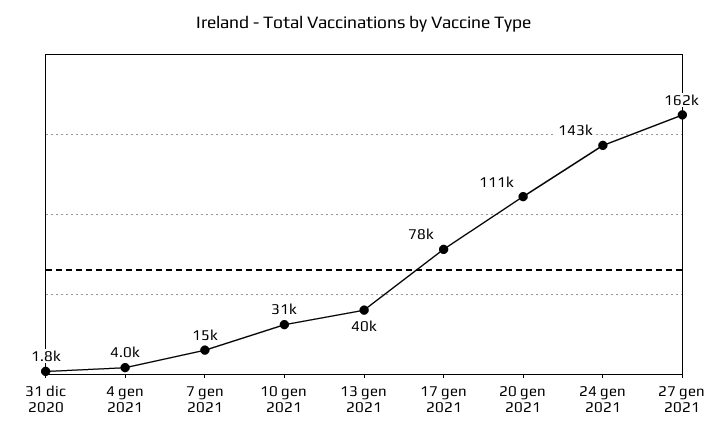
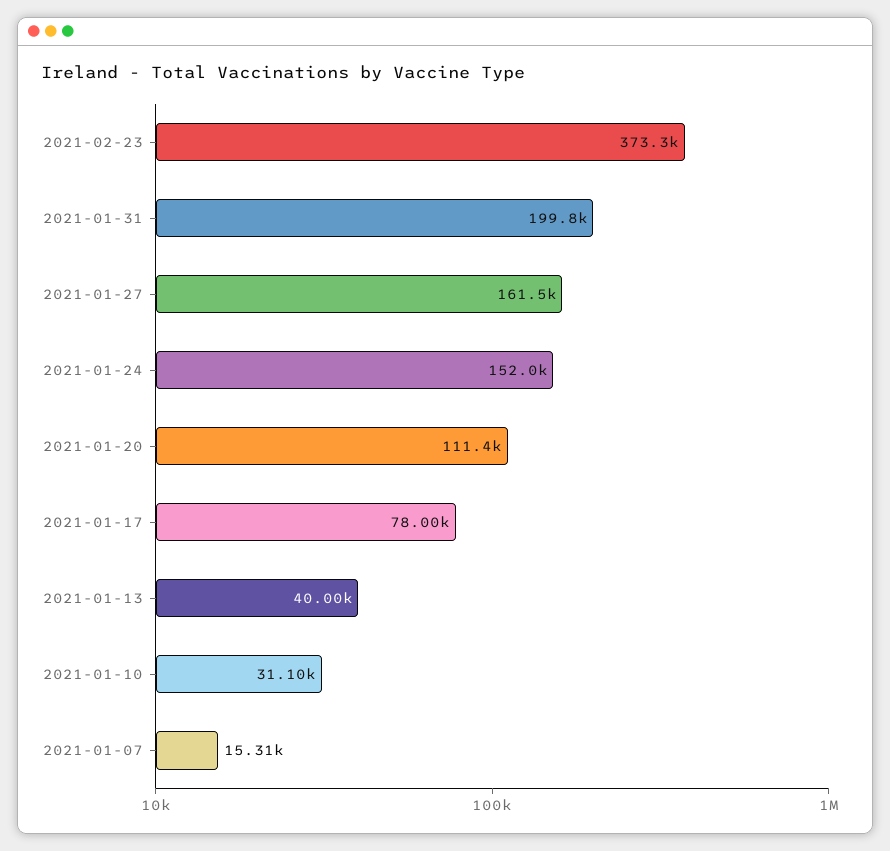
31 dic 2020: 1800 -> none
4 gen 2021: 4000 -> none
24 gen 2021: 143000 -> 152000
2021-02-23: none -> 373300
2021-01-31: none -> 199800

